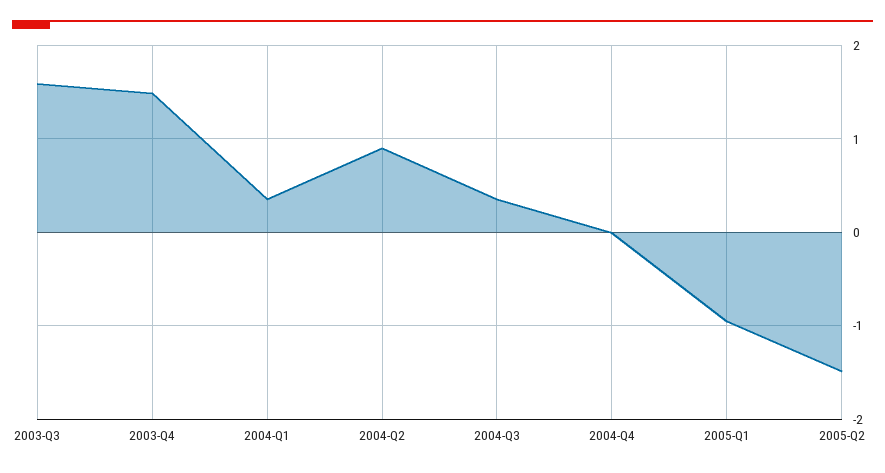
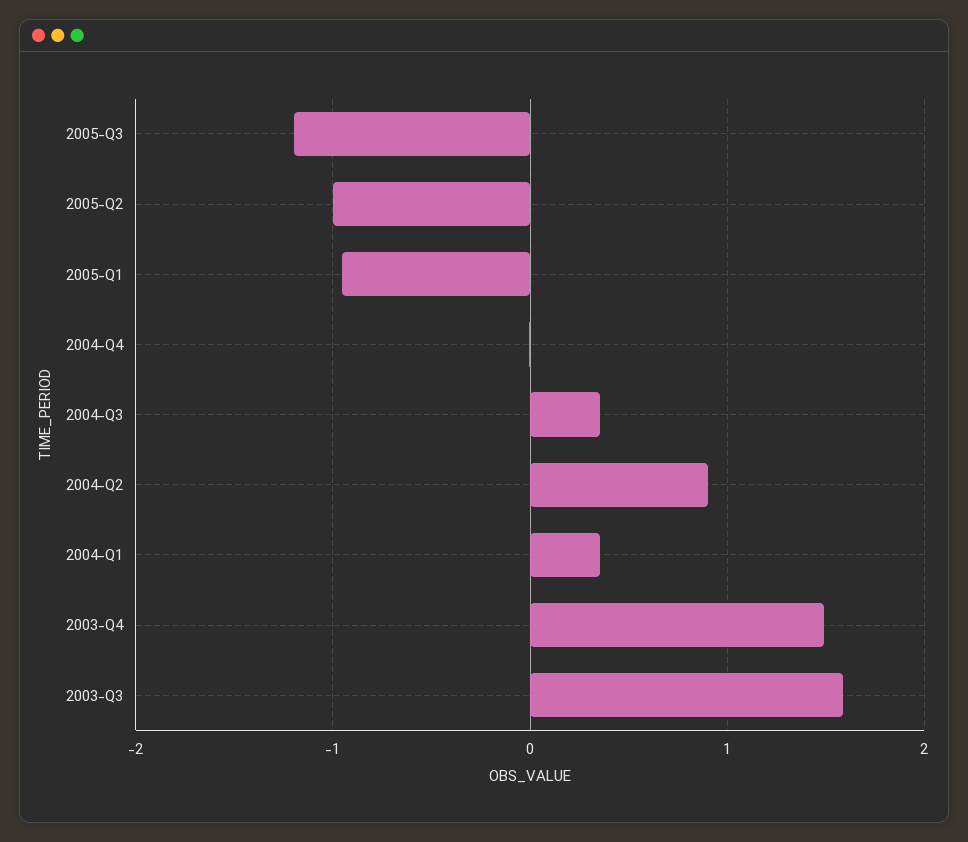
2005-Q2: -1.5 -> -1
2005-Q3: none -> -1.2

